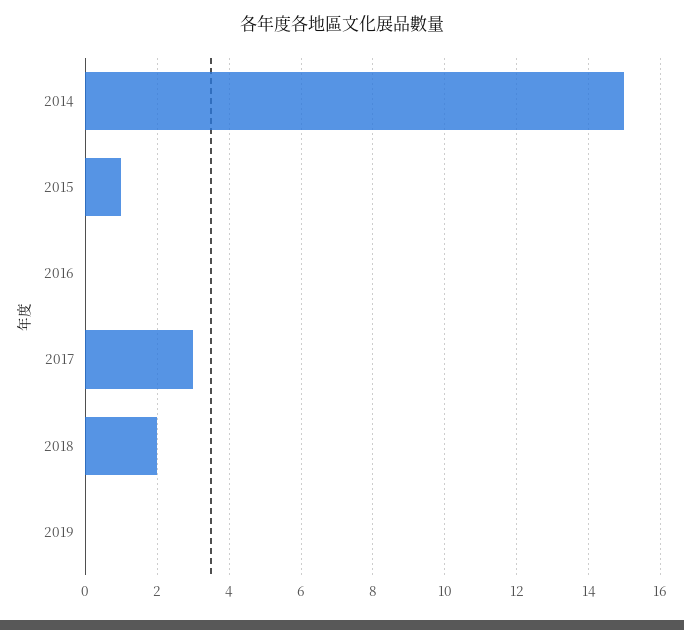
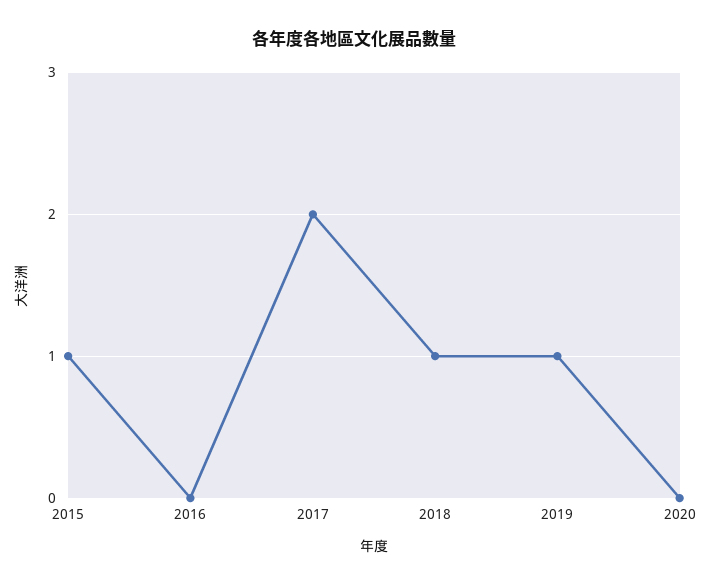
2014: 15 -> none
2017: 3 -> 2
2018: 2 -> 1
2019: 0 -> 1
2020: none -> 0

